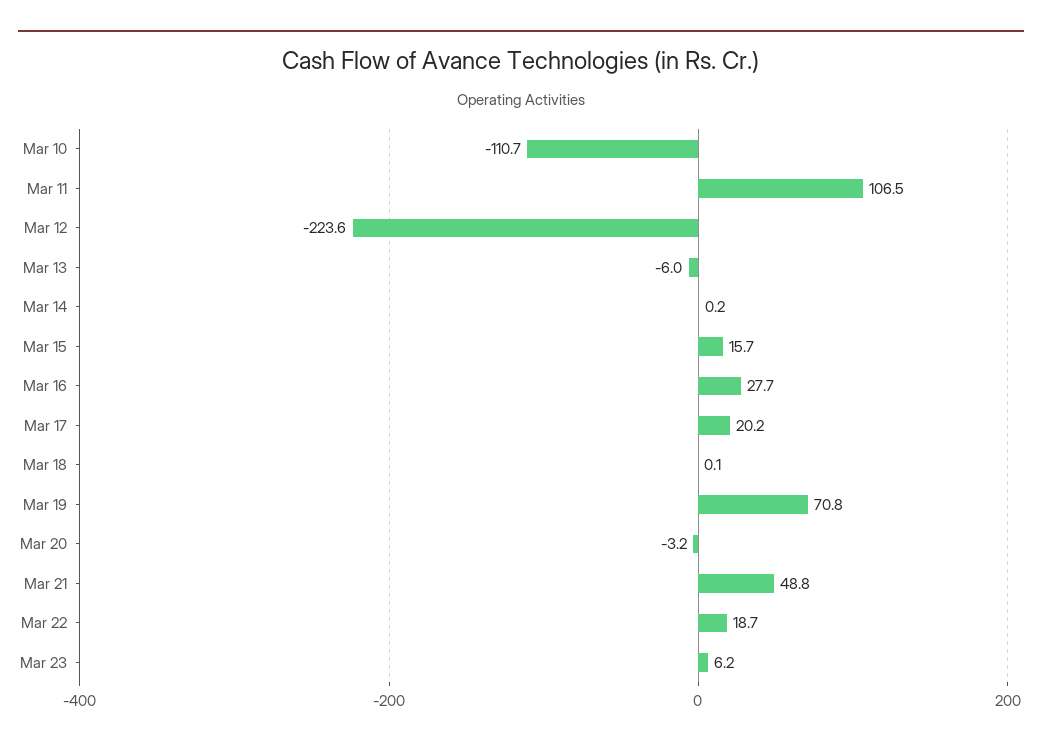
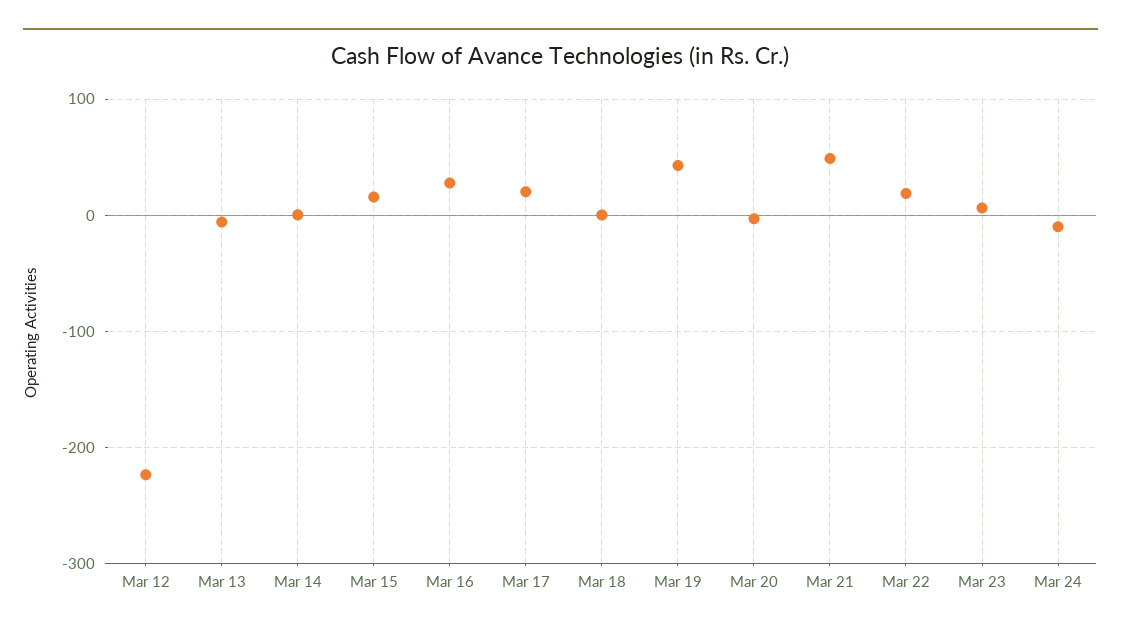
Mar 10: -110.7 -> none
Mar 11: 106.5 -> none
Mar 19: 70.8 -> 40
Mar 24: none -> -10

